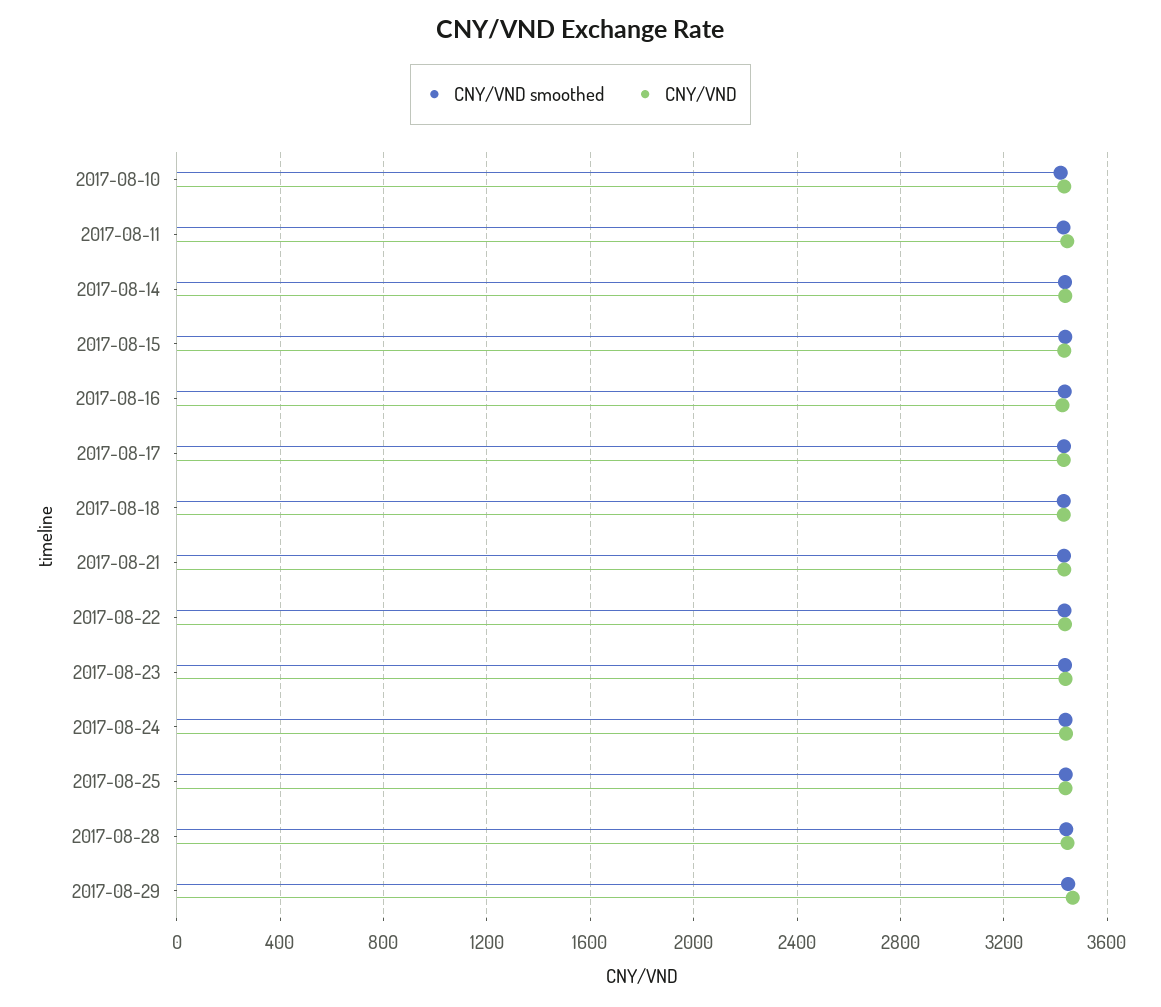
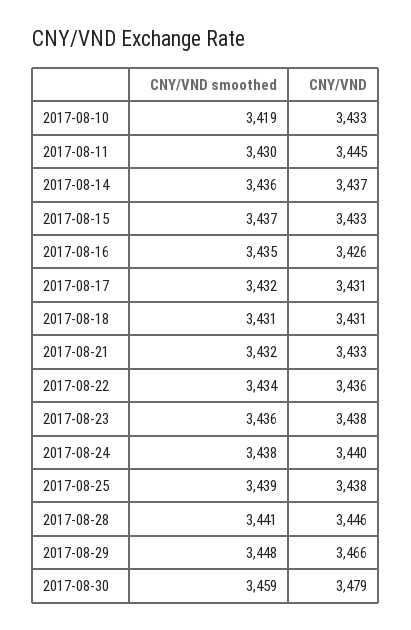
CNY/VND smoothed, 2017-08-30: none -> 3459
CNY/VND, 2017-08-30: none -> 3479

